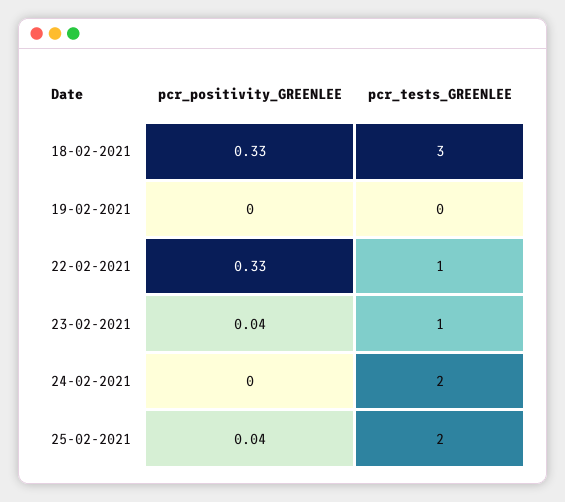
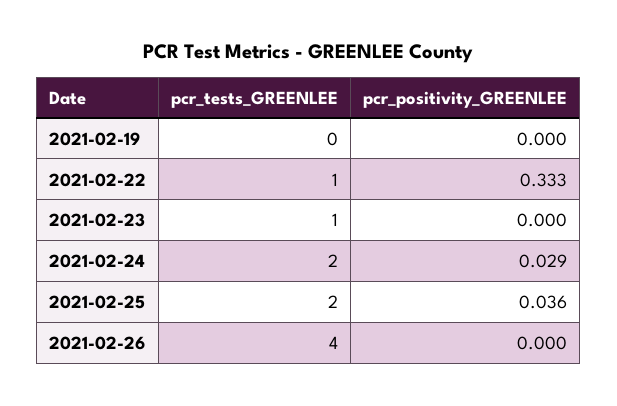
pcr_positivity_GREENLEE, 18-02-2021: 0.33 -> none
pcr_tests_GREENLEE, 18-02-2021: 3 -> none
pcr_positivity_GREENLEE, 23-02-2021: 0.04 -> 0
pcr_positivity_GREENLEE, 24-02-2021: 0 -> 0.029
pcr_tests_GREENLEE, 2021-02-26: none -> 4
pcr_positivity_GREENLEE, 2021-02-26: none -> 0

